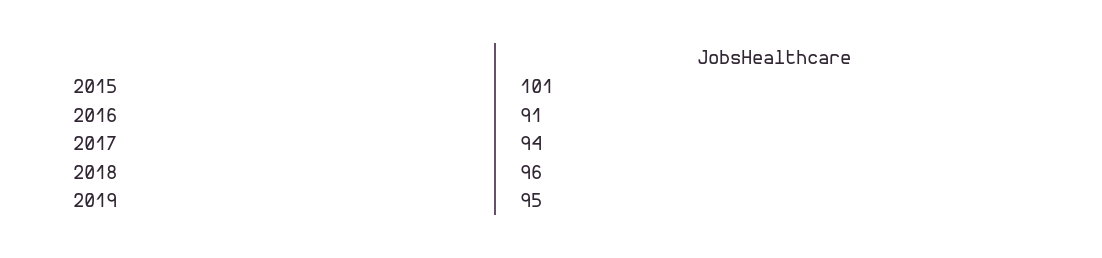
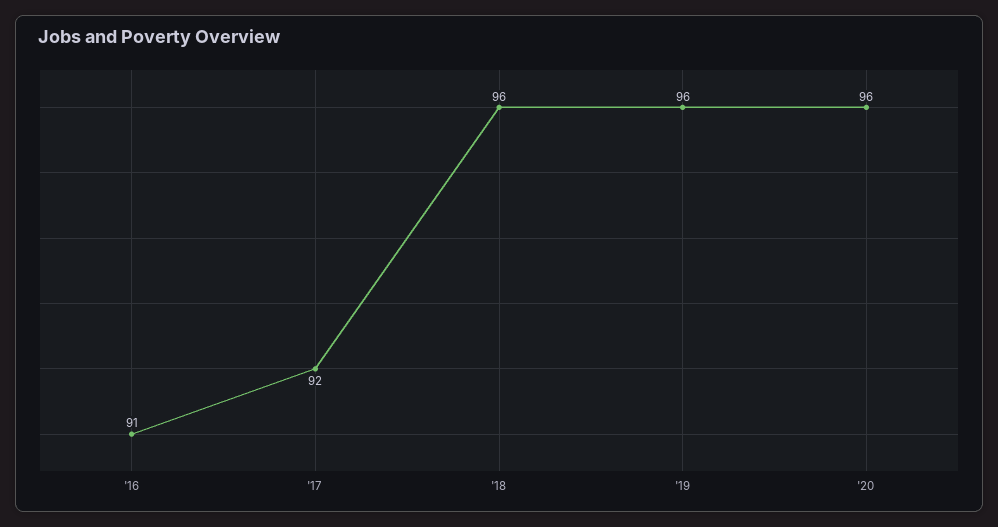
2015: 101 -> none
2017: 94 -> 92
2019: 95 -> 96
'20: none -> 96

